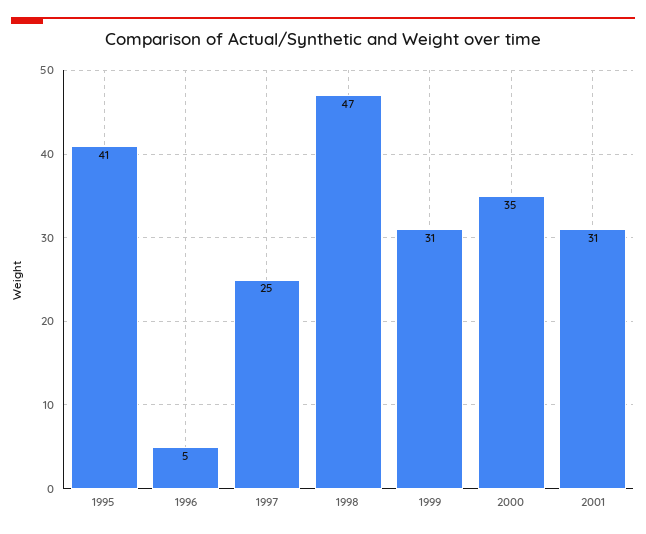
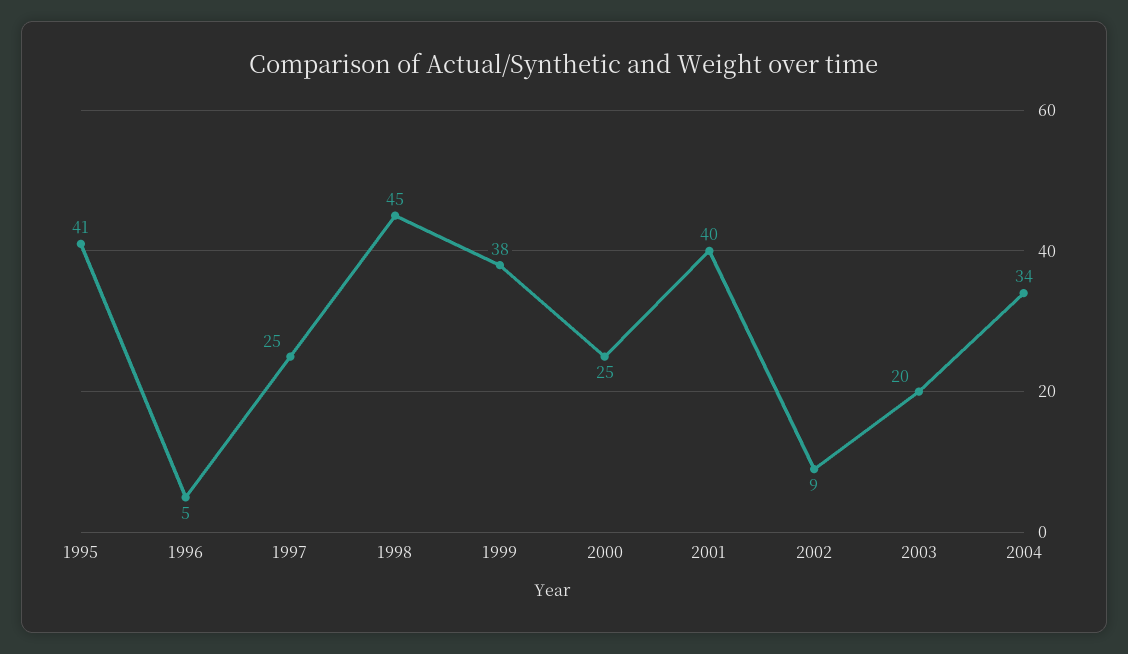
1998: 47 -> 45
1999: 31 -> 38
2000: 35 -> 25
2001: 31 -> 40
2002: none -> 9
2003: none -> 20
2004: none -> 34

